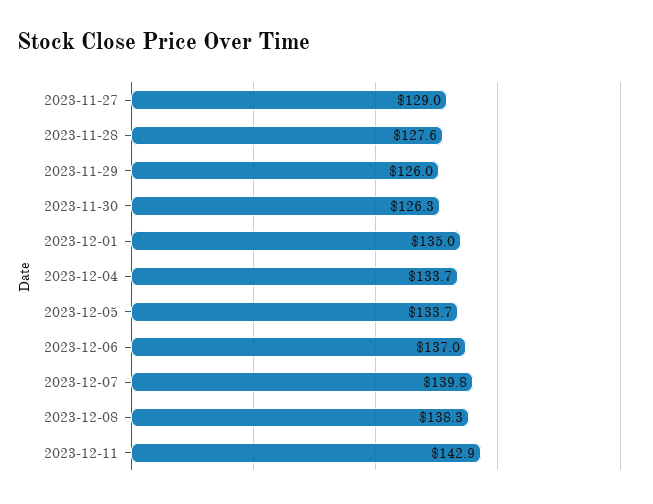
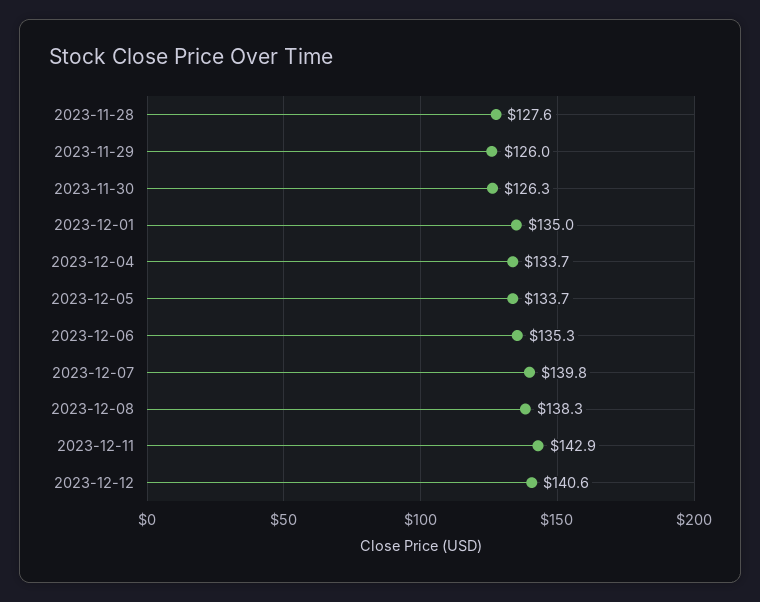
2023-11-27: 129 -> none
2023-12-06: 137 -> 135.3
2023-12-12: none -> 140.6

